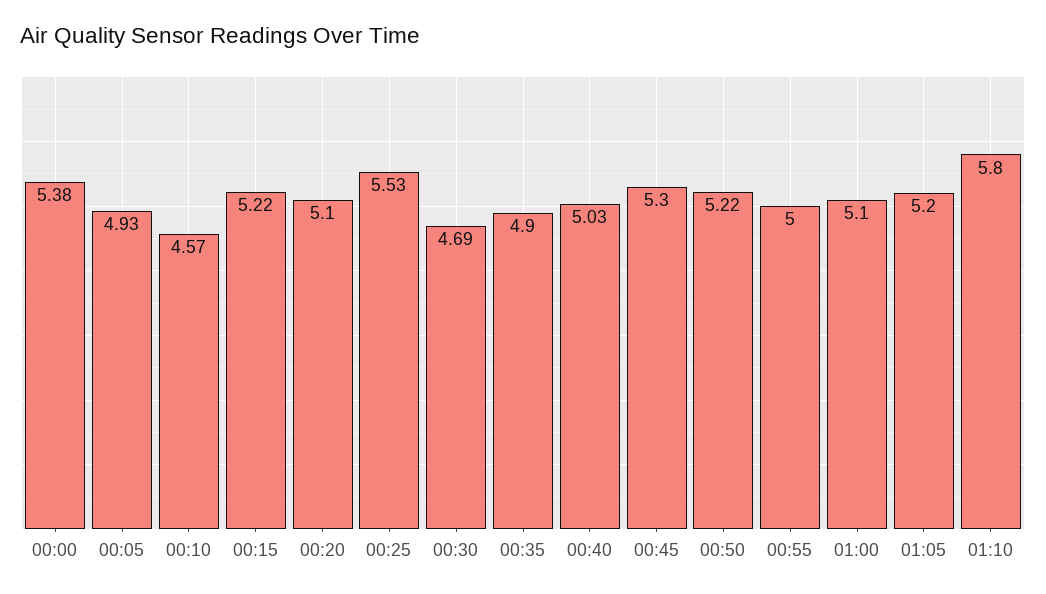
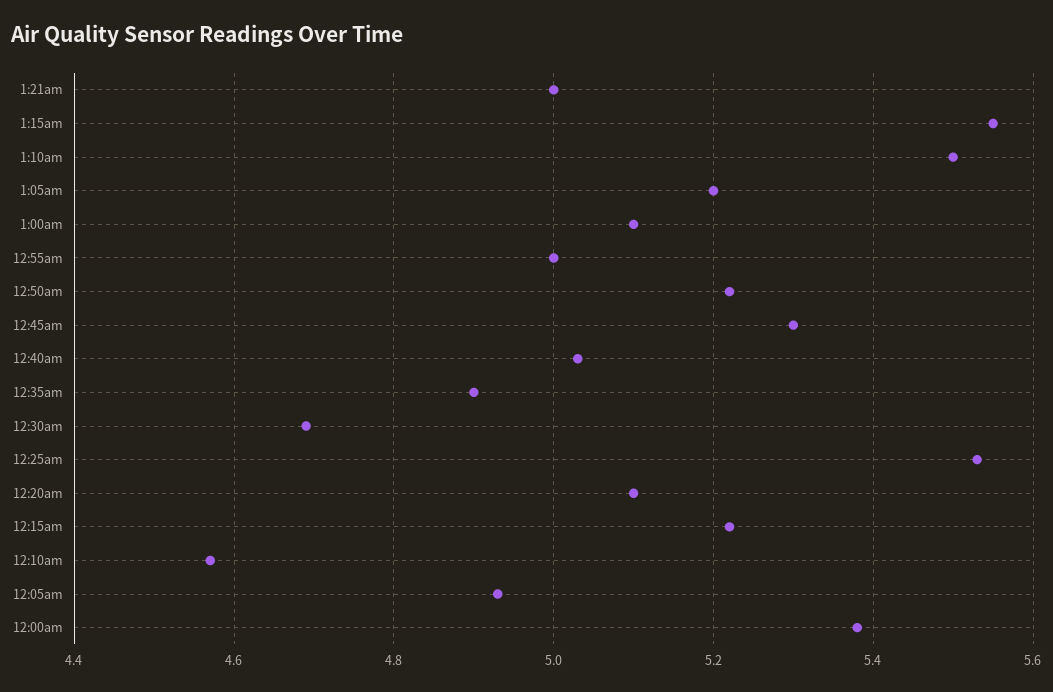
01:10: 5.8 -> 5.5
1:21am: none -> 5
1:15am: none -> 5.55

